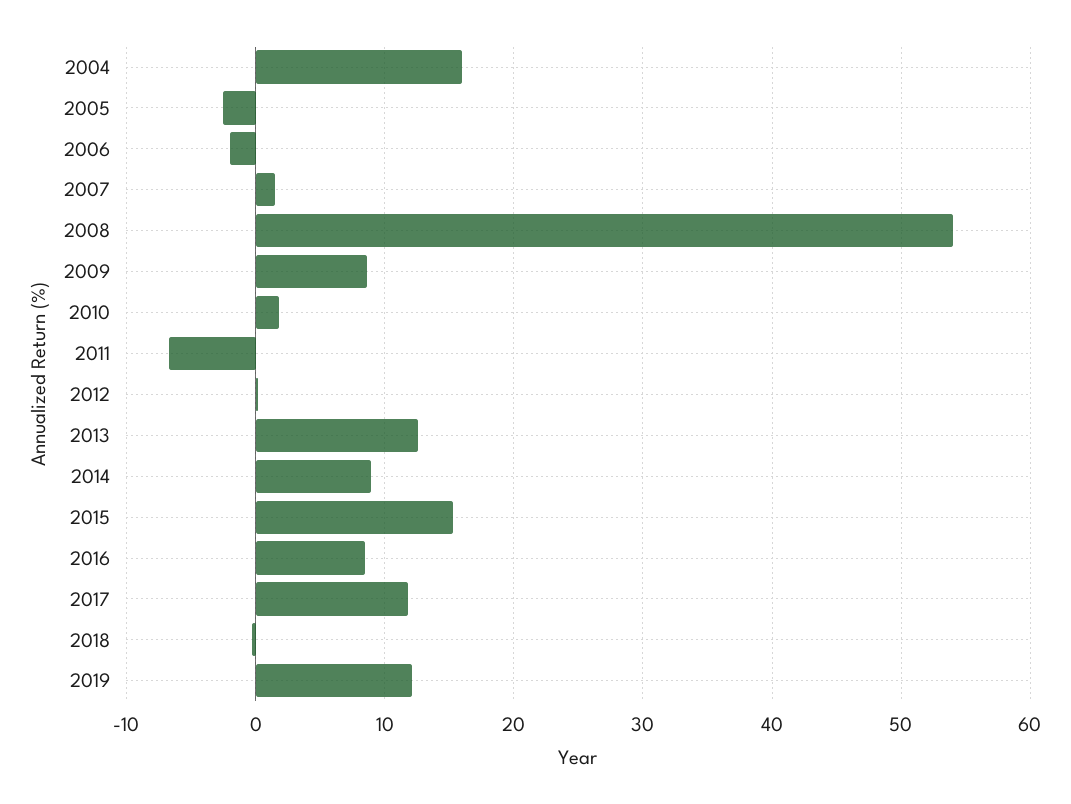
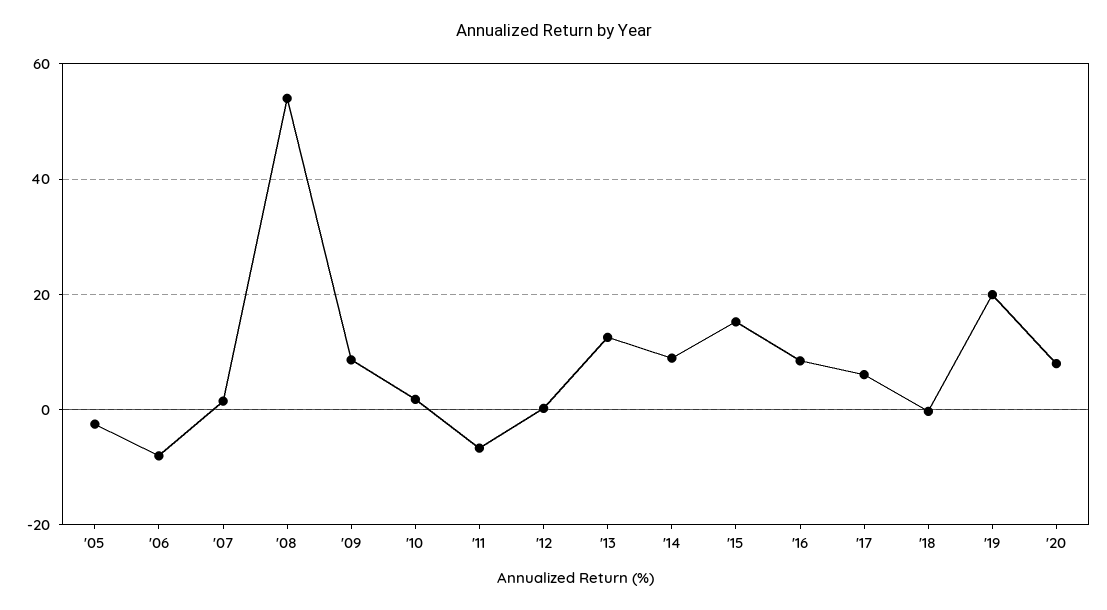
2004: 16 -> none
2006: -2 -> -8
2017: 12 -> 6
2019: 12 -> 20
'20: none -> 8

